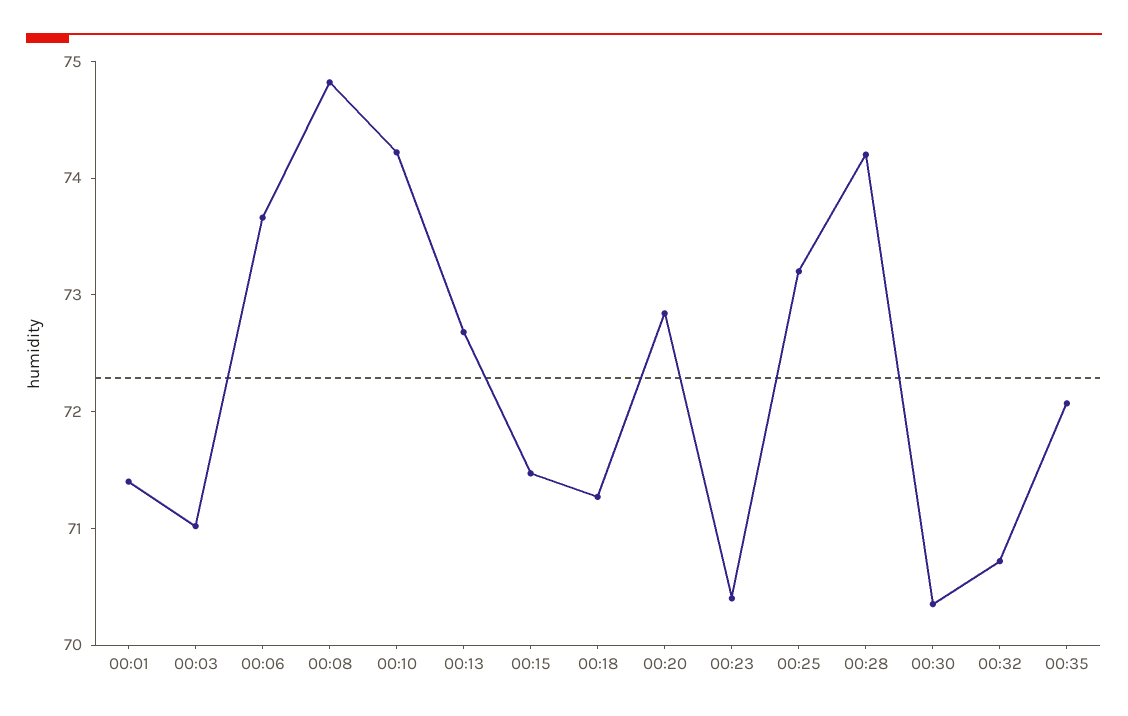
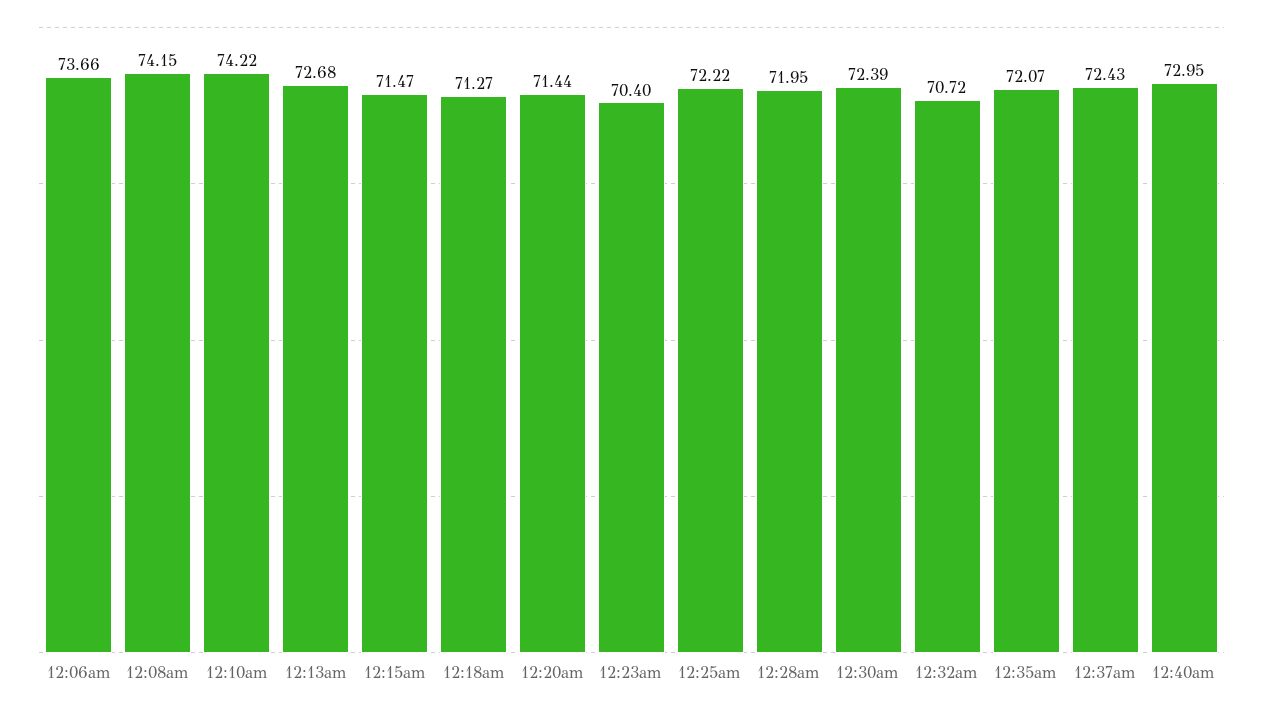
00:01: 71.4 -> none
00:03: 71 -> none
00:08: 74.8 -> 74.15
00:20: 72.8 -> 71.44
00:25: 73.2 -> 72.22
00:28: 74.2 -> 71.95
00:30: 70.4 -> 72.39
12:37am: none -> 72.43
12:40am: none -> 72.95

